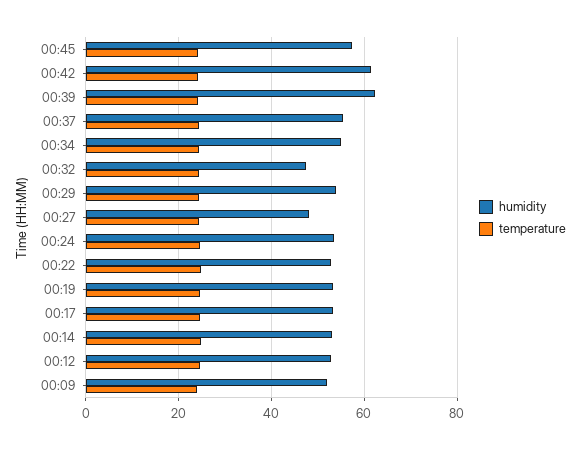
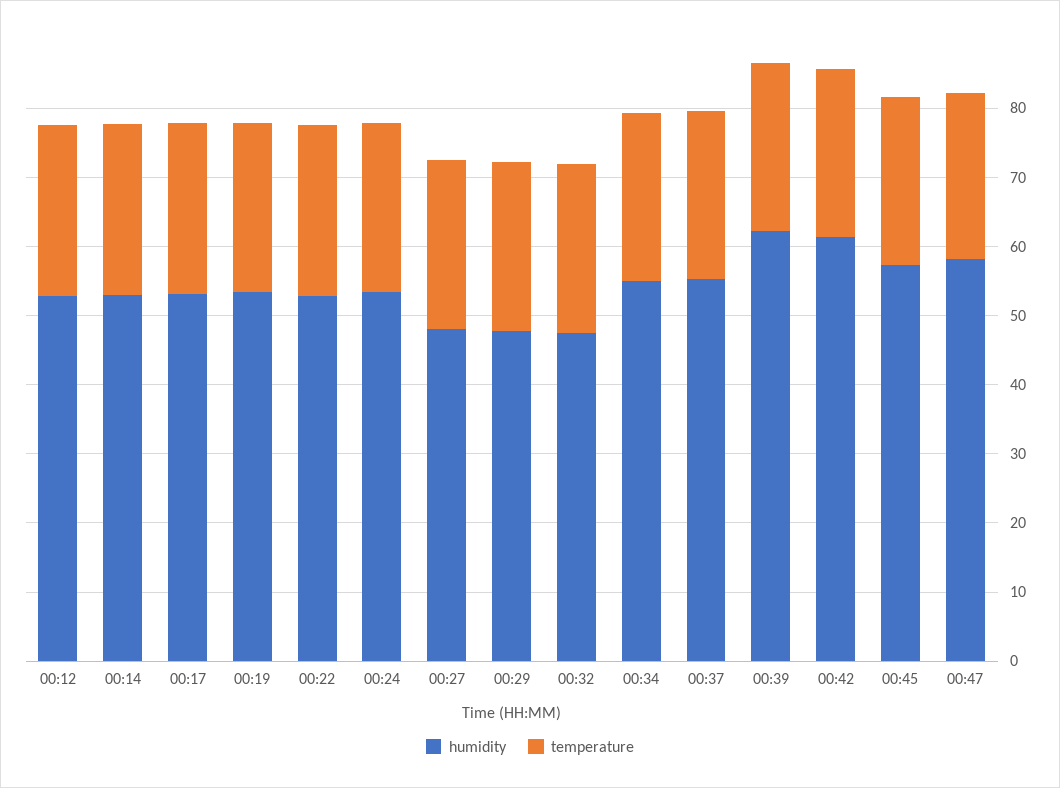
humidity, 00:29: 54 -> 48
humidity, 00:09: 52 -> none
temperature, 00:09: 24 -> none
humidity, 00:47: none -> 58
temperature, 00:47: none -> 24

